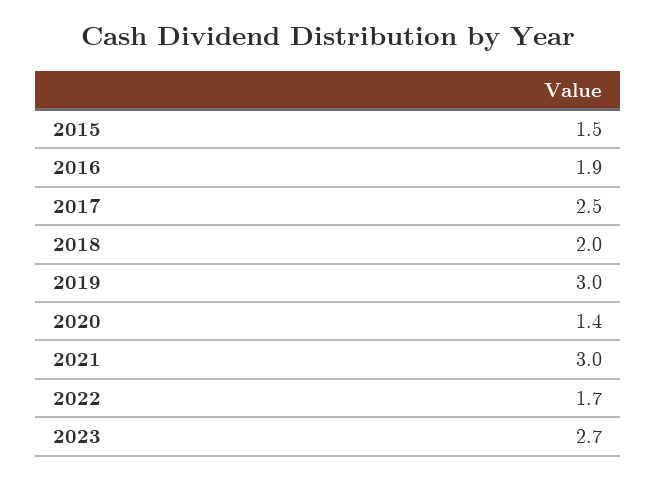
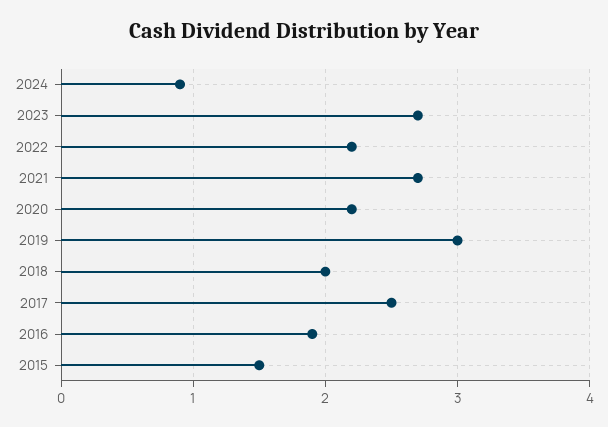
2020: 1.4 -> 2.2
2021: 3 -> 2.7
2022: 1.7 -> 2.2
2024: none -> 0.9

